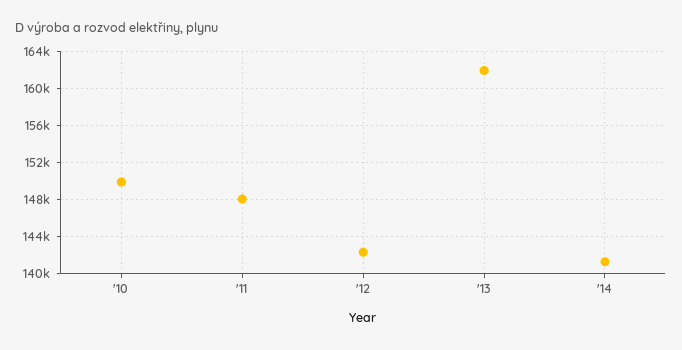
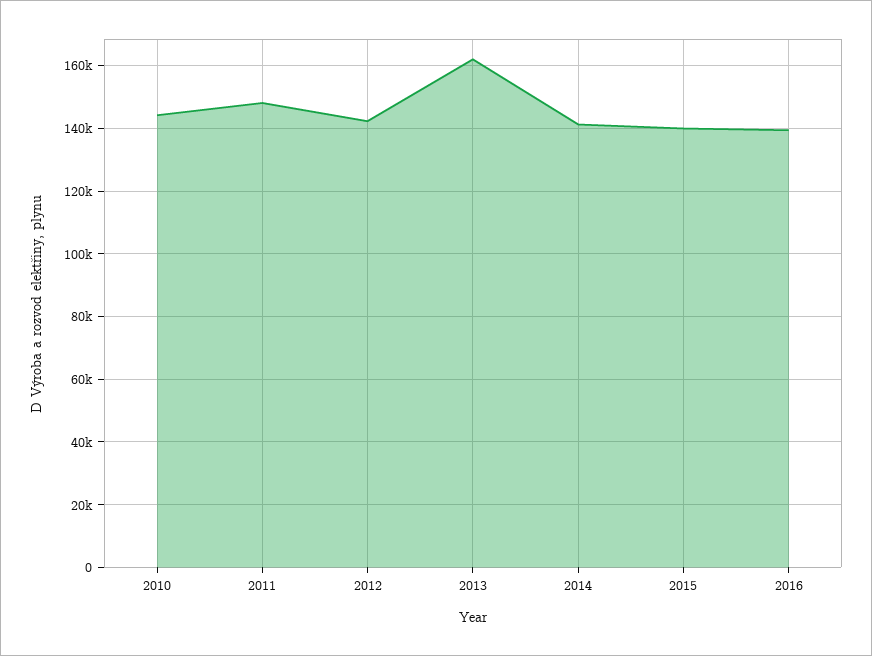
'10: 150000 -> 144000
2015: none -> 140000
2016: none -> 140000

